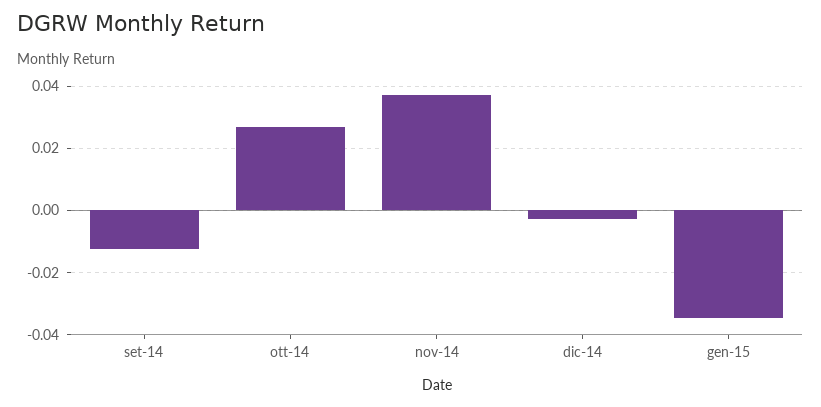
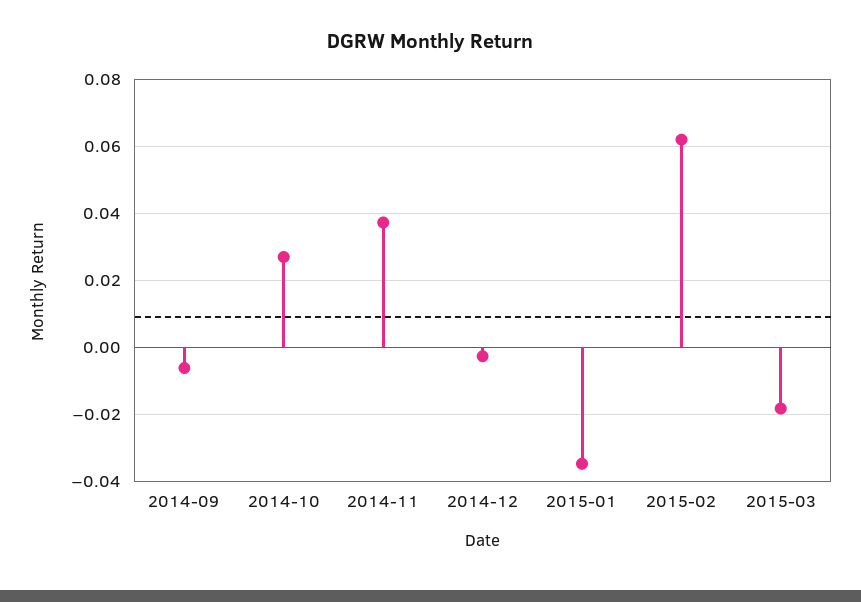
set-14: -0.012 -> -0.006
2015-02: none -> 0.062
2015-03: none -> -0.018

